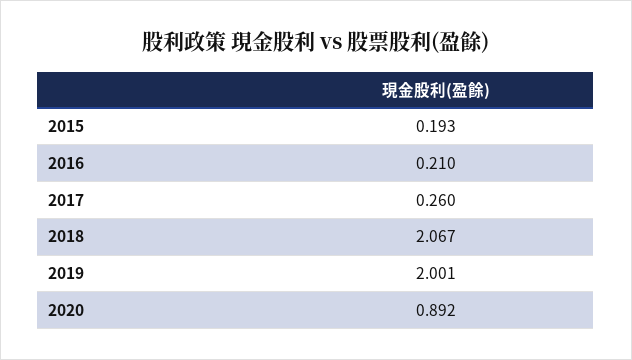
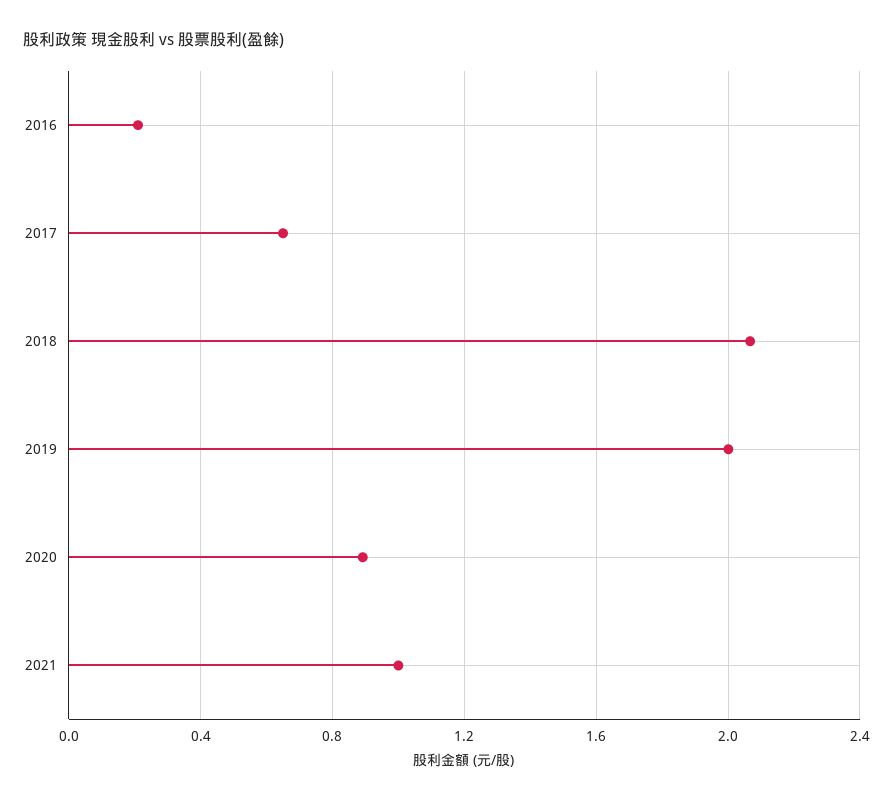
2015: 0.193 -> none
2017: 0.26 -> 0.65
2021: none -> 1

